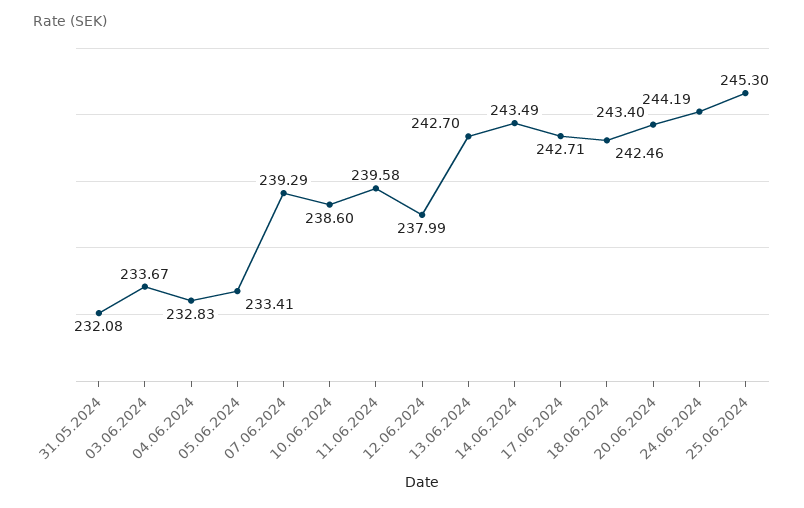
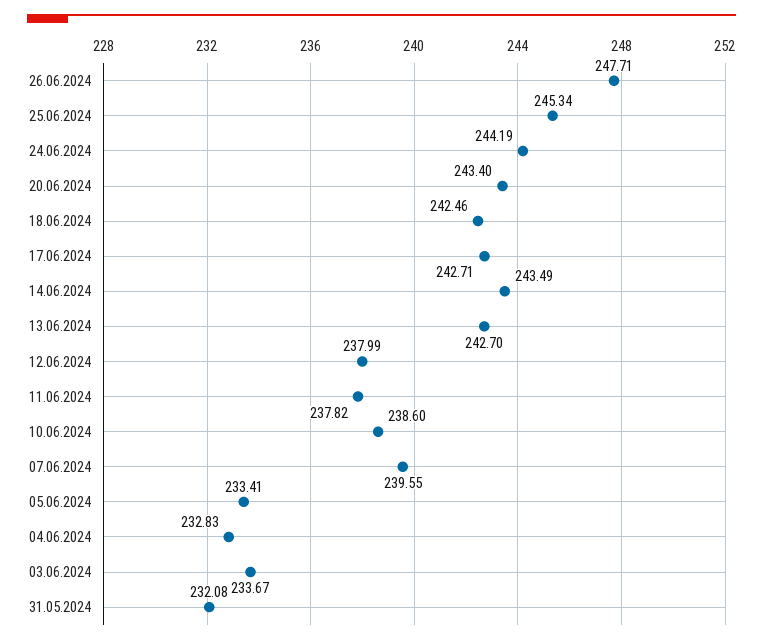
07.06.2024: 239.29 -> 239.55
11.06.2024: 239.58 -> 237.82
25.06.2024: 245.3 -> 245.34
26.06.2024: none -> 247.71

